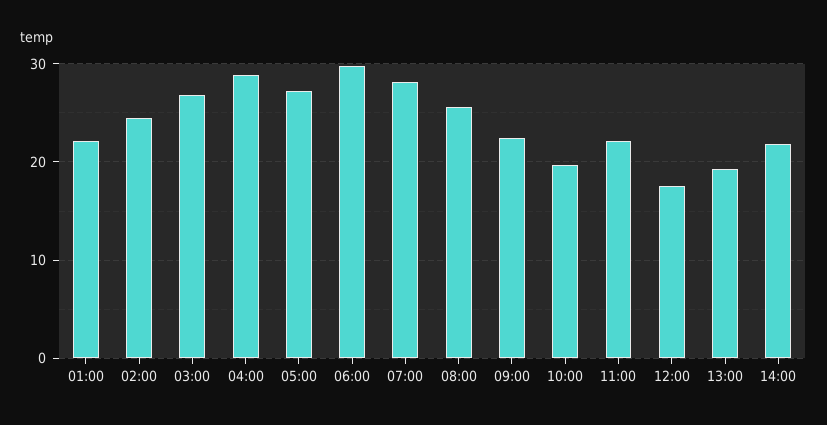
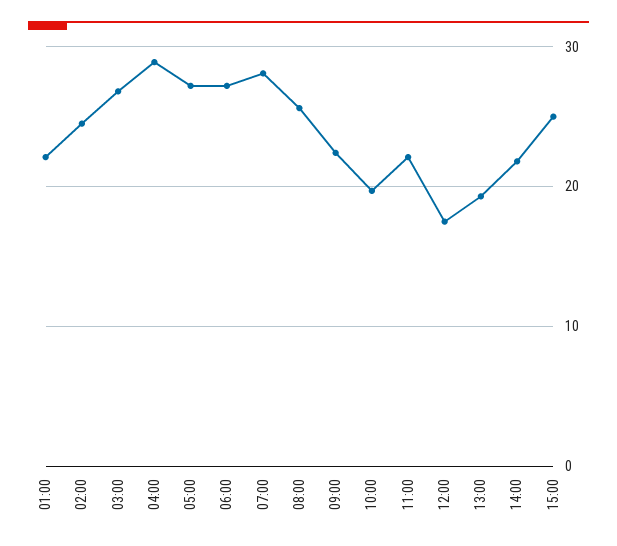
06:00: 30 -> 27
15:00: none -> 25

